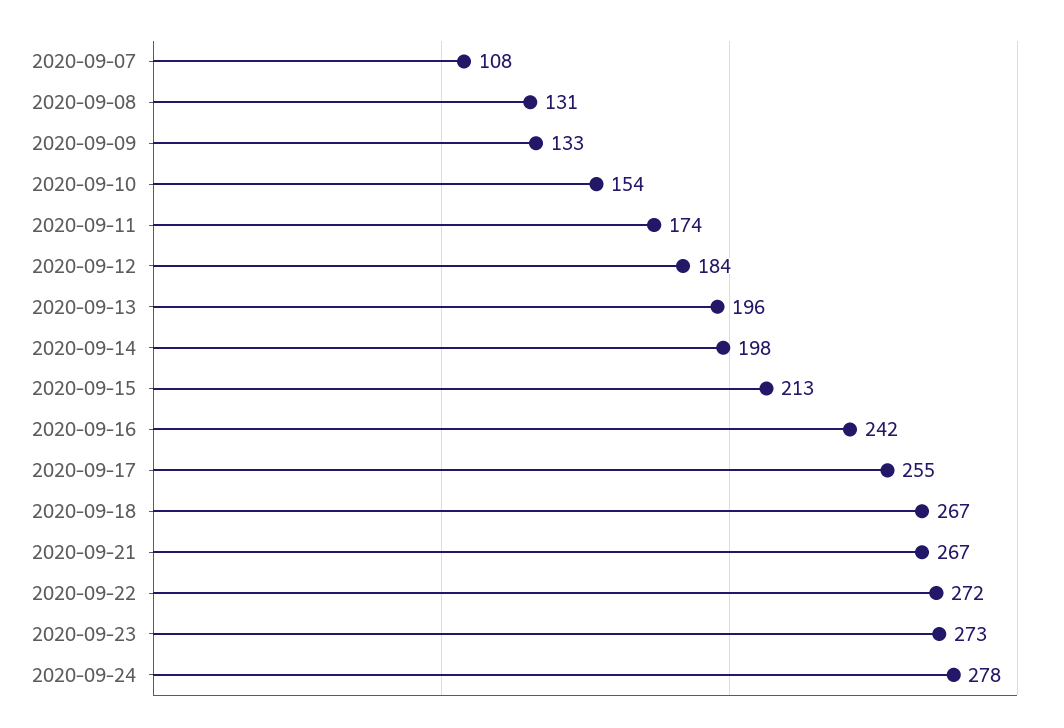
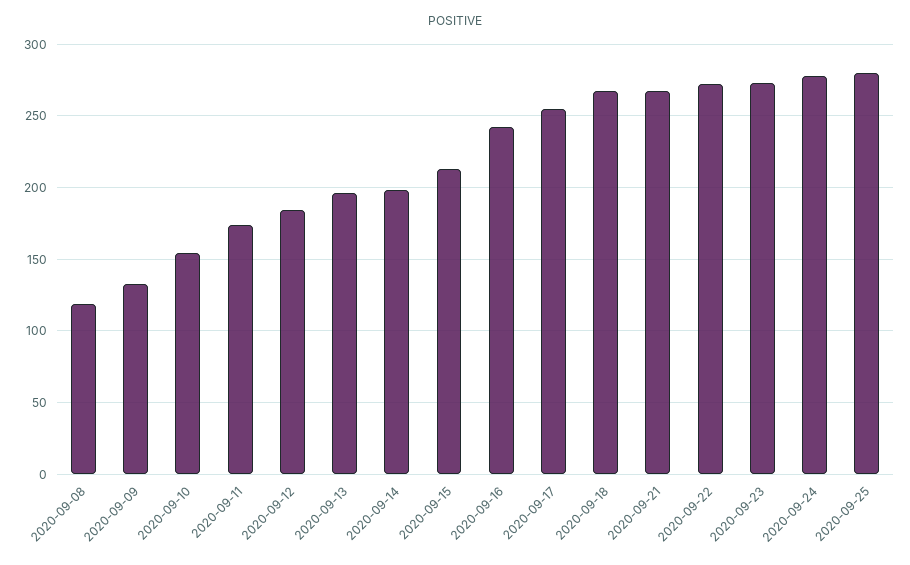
2020-09-07: 108 -> none
2020-09-08: 131 -> 120
2020-09-25: none -> 280

